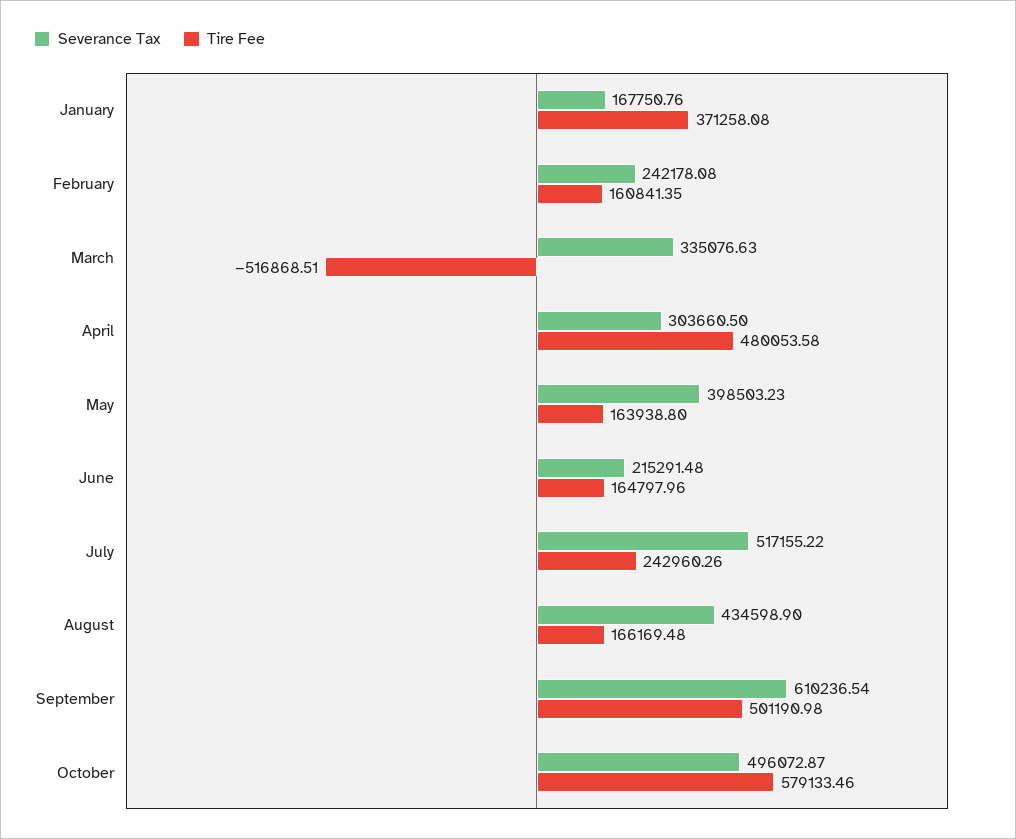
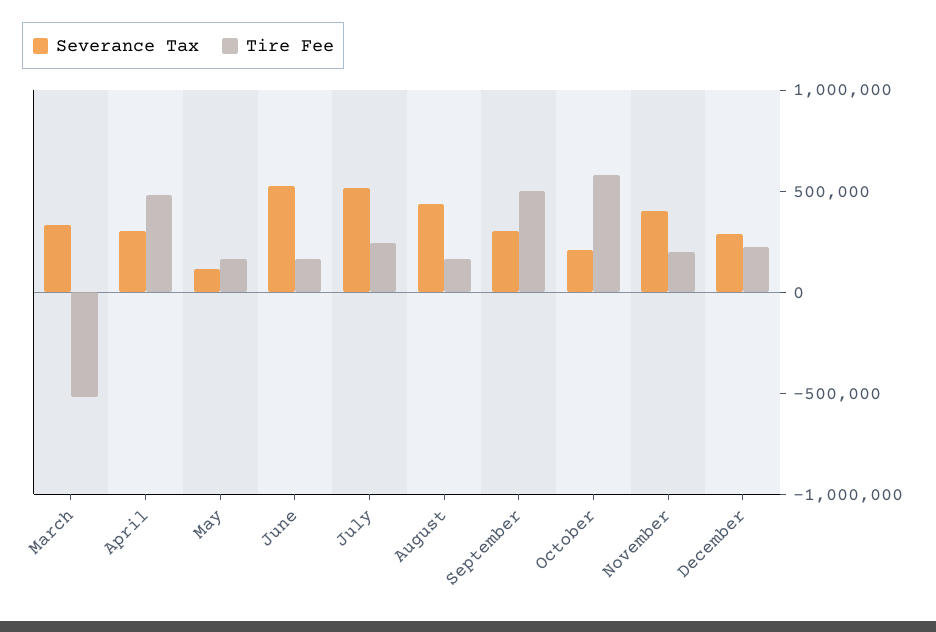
Severance Tax, January: 167750.76 -> none
Tire Fee, January: 371258.08 -> none
Severance Tax, February: 242178.08 -> none
Tire Fee, February: 160841.35 -> none
Severance Tax, May: 398503.23 -> 100000
Severance Tax, June: 215291.48 -> 500000
Severance Tax, September: 610236.54 -> 300000
Severance Tax, October: 496072.87 -> 200000
Severance Tax, November: none -> 400000
Tire Fee, November: none -> 200000
Severance Tax, December: none -> 300000
Tire Fee, December: none -> 200000

